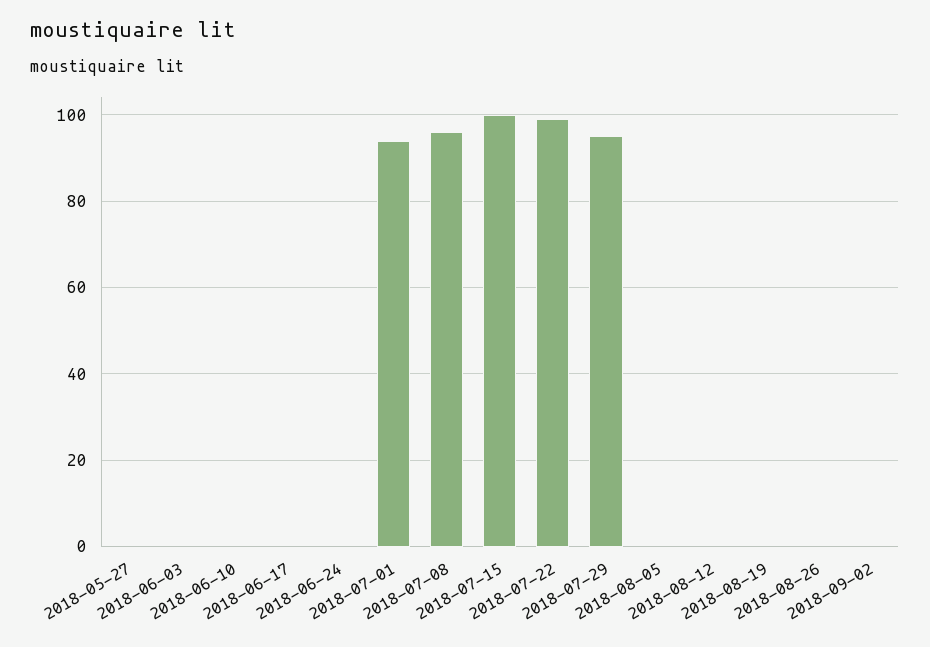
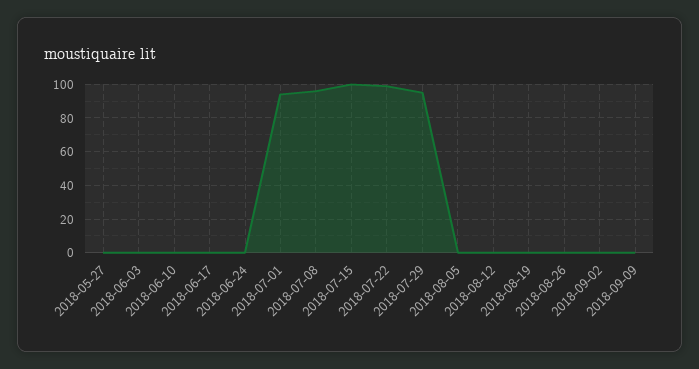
2018-09-09: none -> 0

